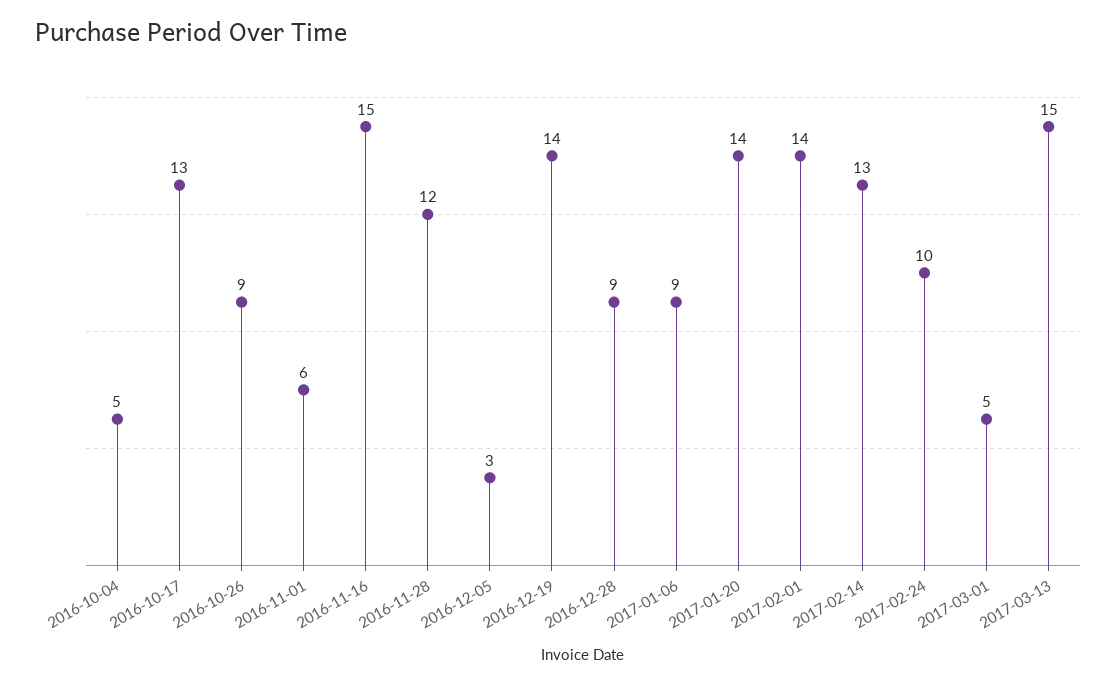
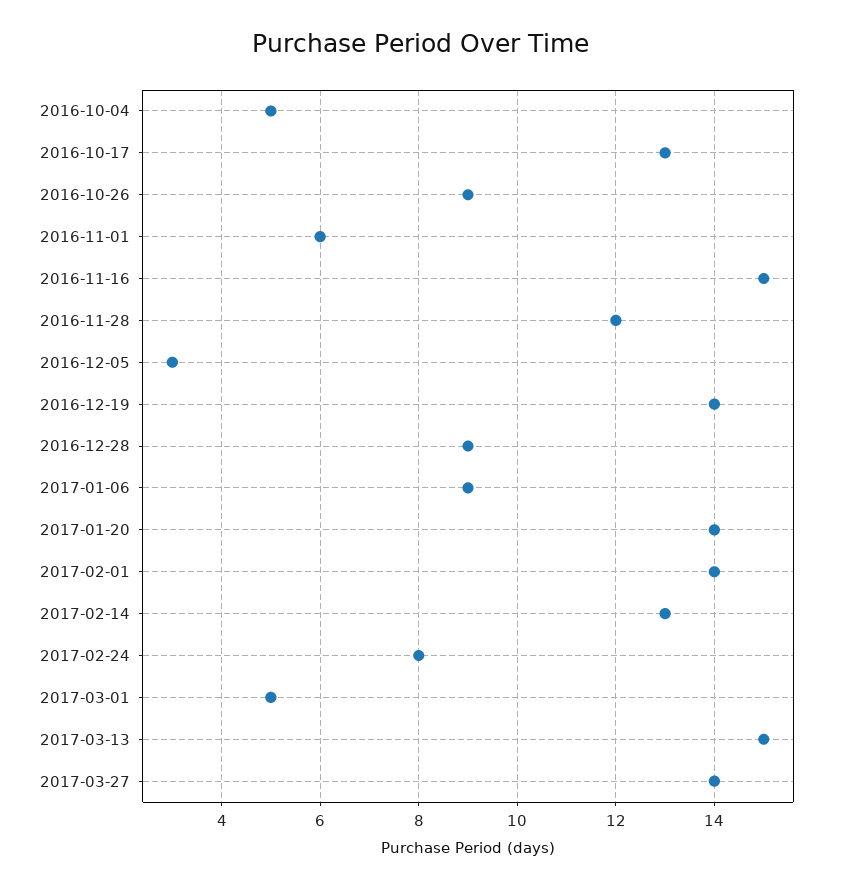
2017-02-24: 10 -> 8
2017-03-27: none -> 14

